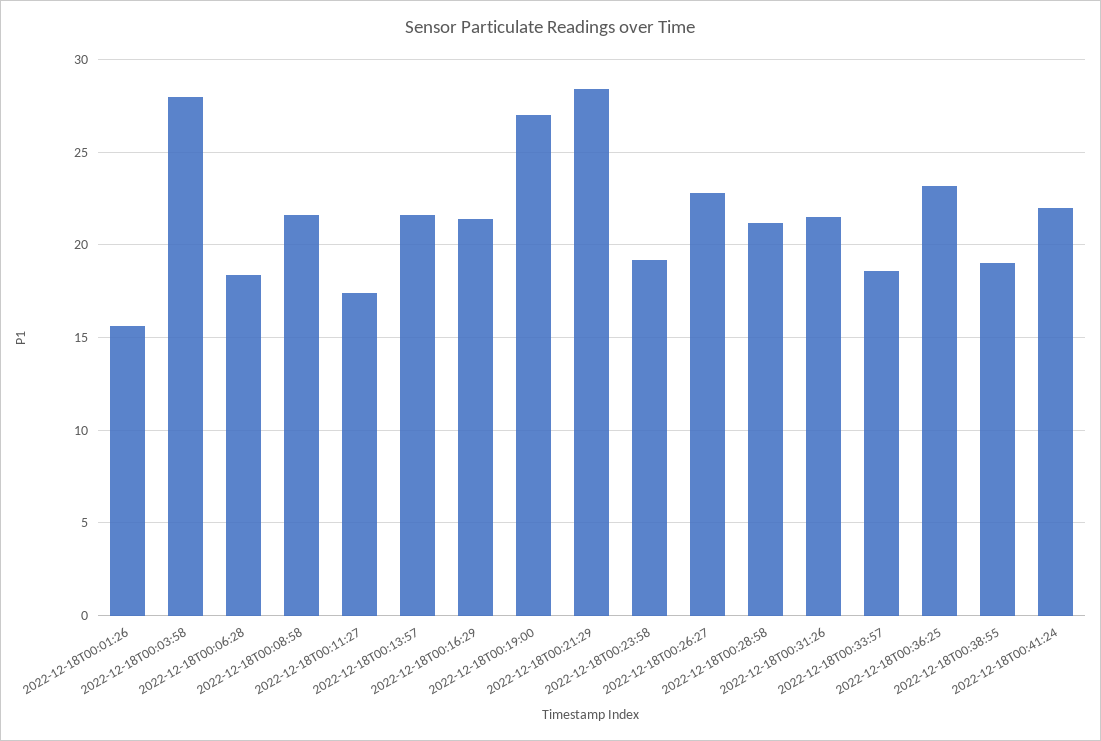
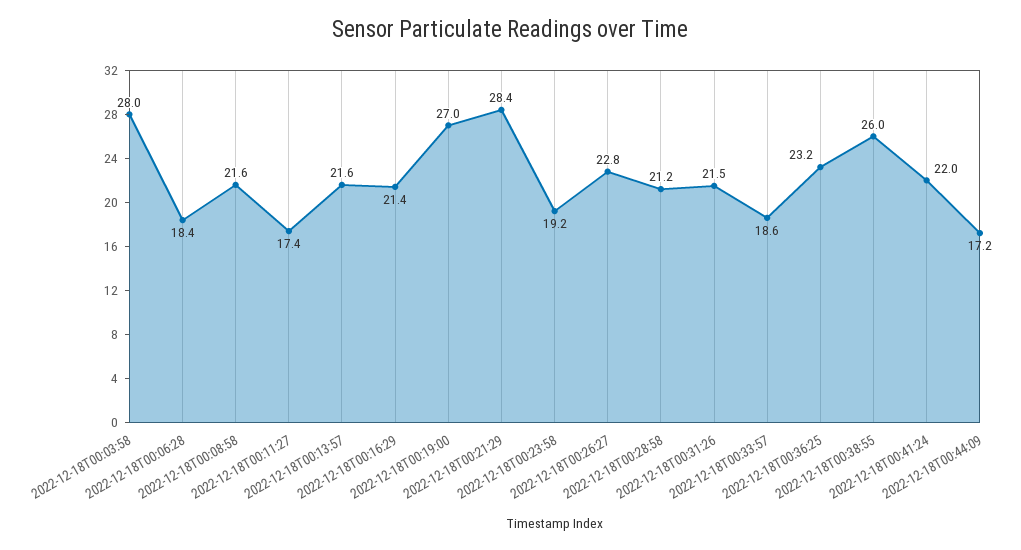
2022-12-18T00:01:26: 15.5 -> none
2022-12-18T00:38:55: 19 -> 26
2022-12-18T00:44:09: none -> 17.2

